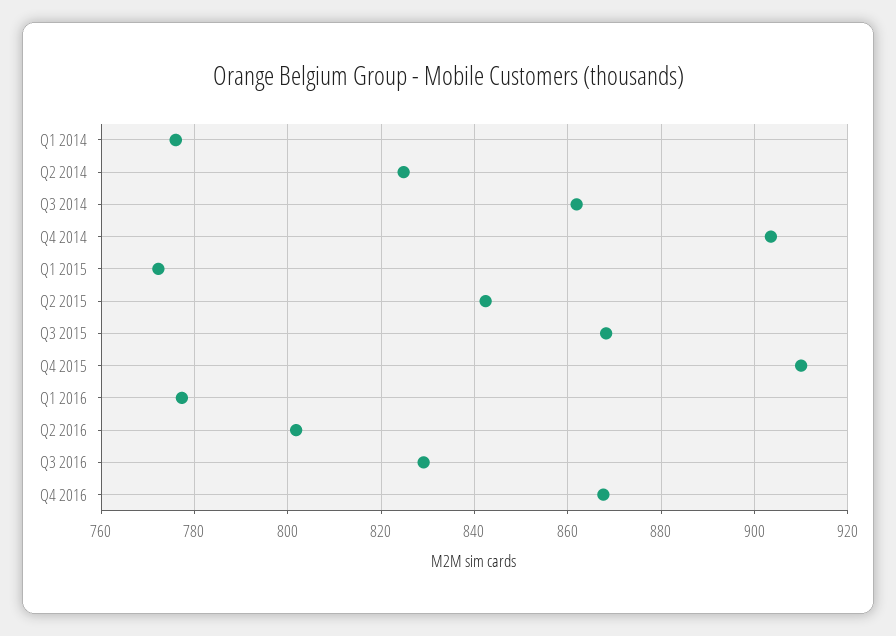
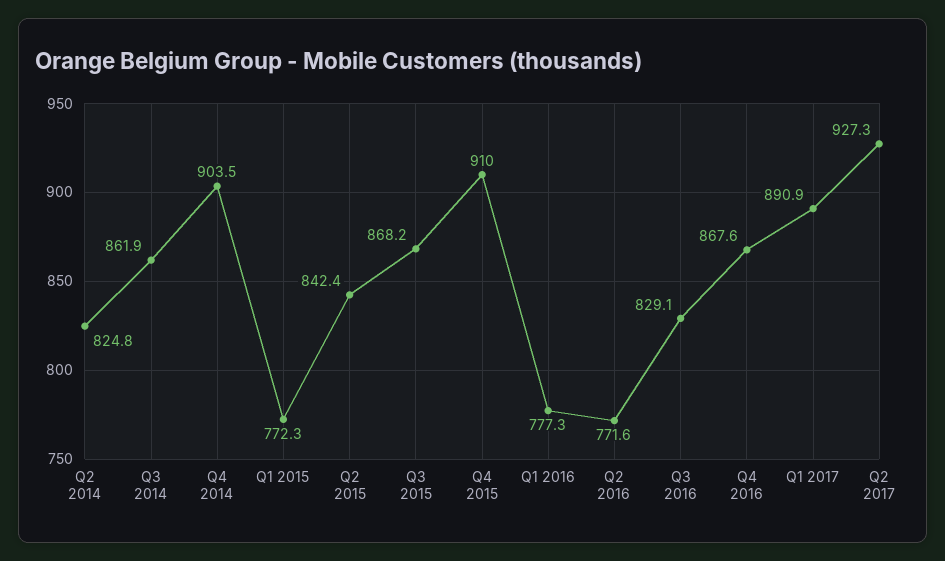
Q1 2014: 776 -> none
Q2 2016: 802 -> 771.6
Q1 2017: none -> 890.9
Q2 2017: none -> 927.3

